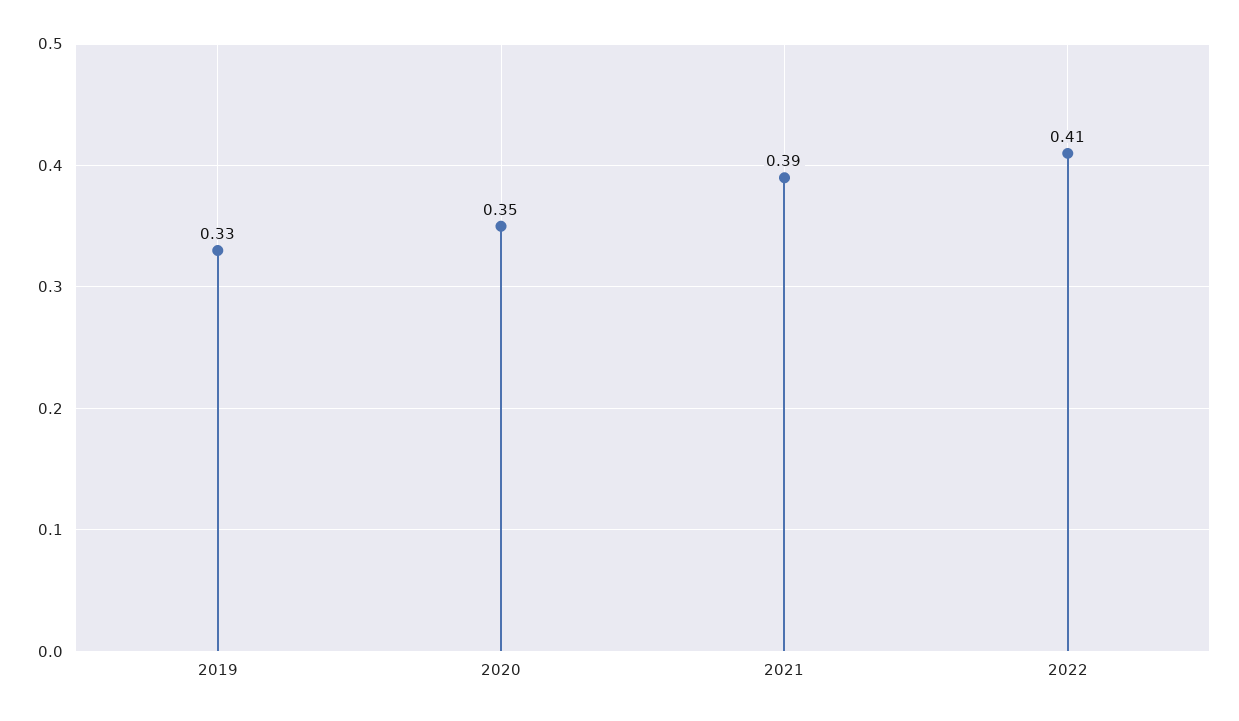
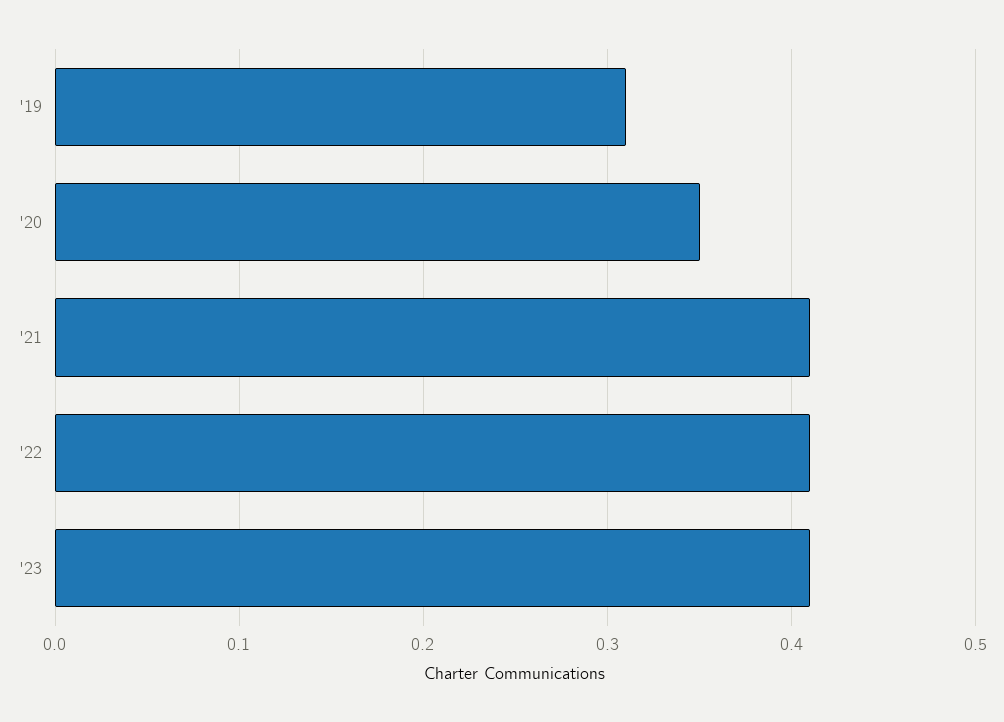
2019: 0.33 -> 0.31
2021: 0.39 -> 0.41
'23: none -> 0.41

